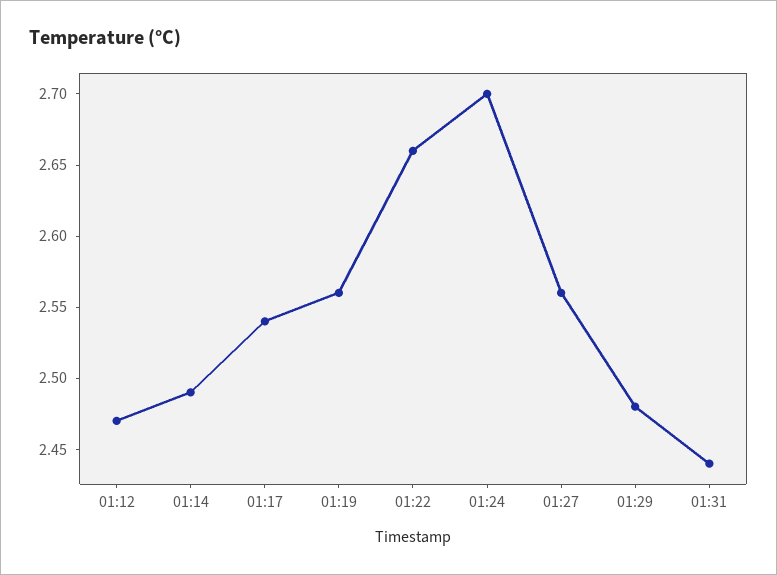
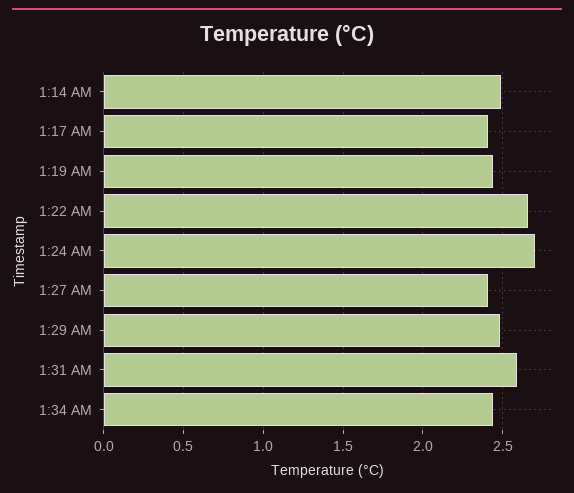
01:12: 2.47 -> none
01:17: 2.54 -> 2.4
01:19: 2.56 -> 2.45
01:27: 2.56 -> 2.4
01:31: 2.44 -> 2.6
1:34 AM: none -> 2.45

